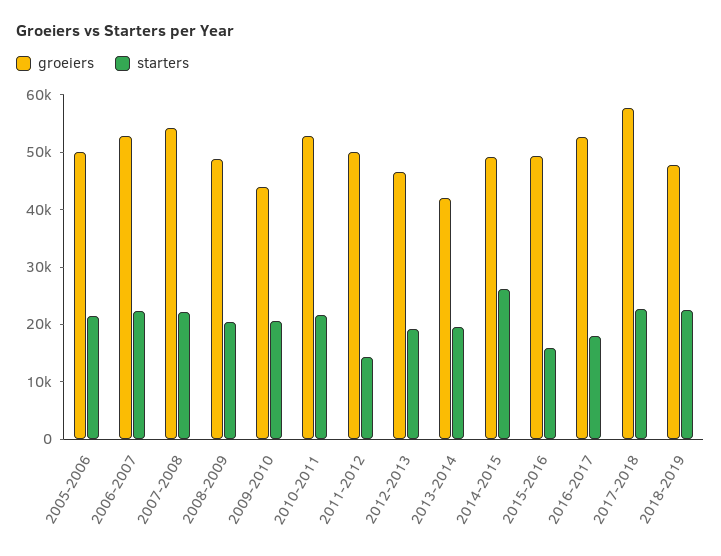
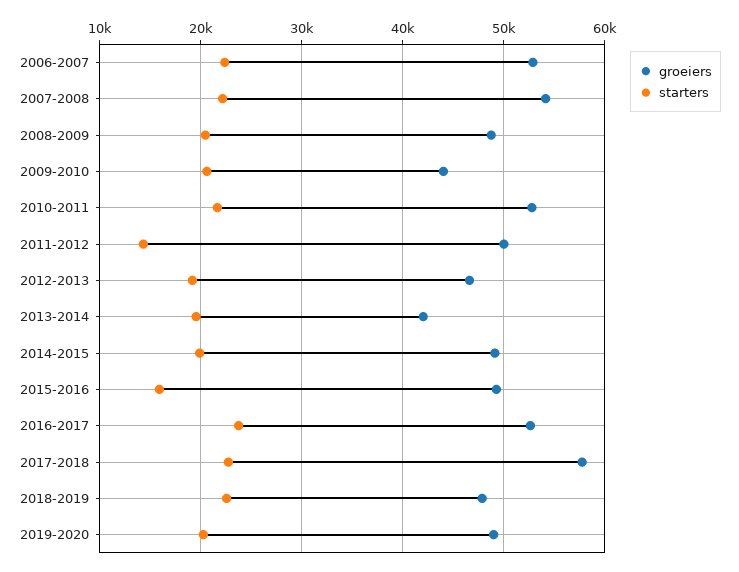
groeiers, 2005-2006: 50000 -> none
starters, 2005-2006: 22000 -> none
starters, 2014-2015: 26000 -> 20000
starters, 2016-2017: 18000 -> 24000
groeiers, 2019-2020: none -> 49000
starters, 2019-2020: none -> 20000

